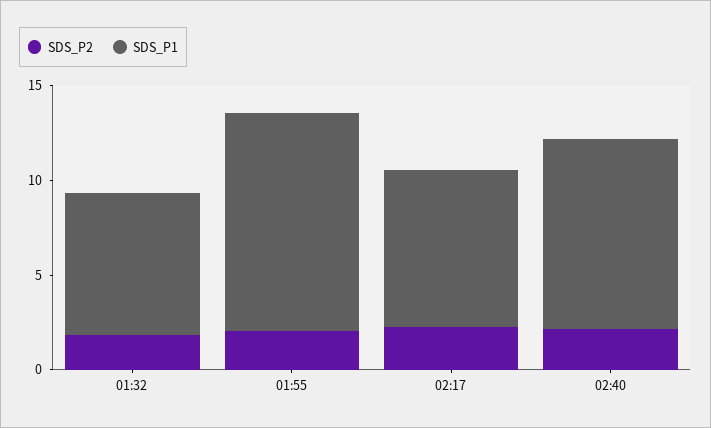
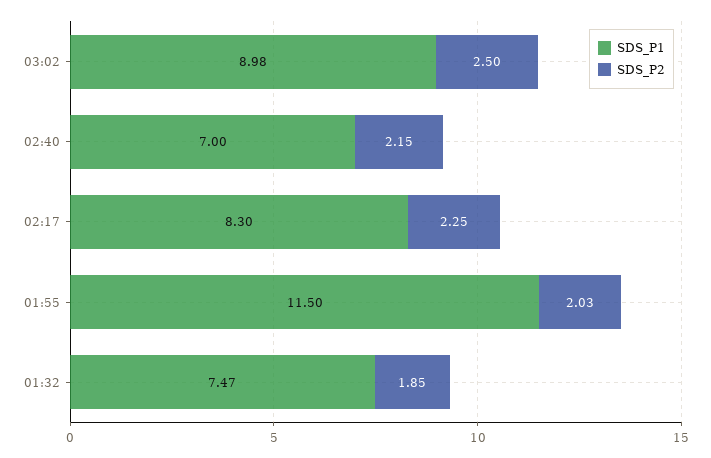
SDS_P1, 02:40: 10 -> 7
SDS_P1, 03:02: none -> 8.98
SDS_P2, 03:02: none -> 2.5

